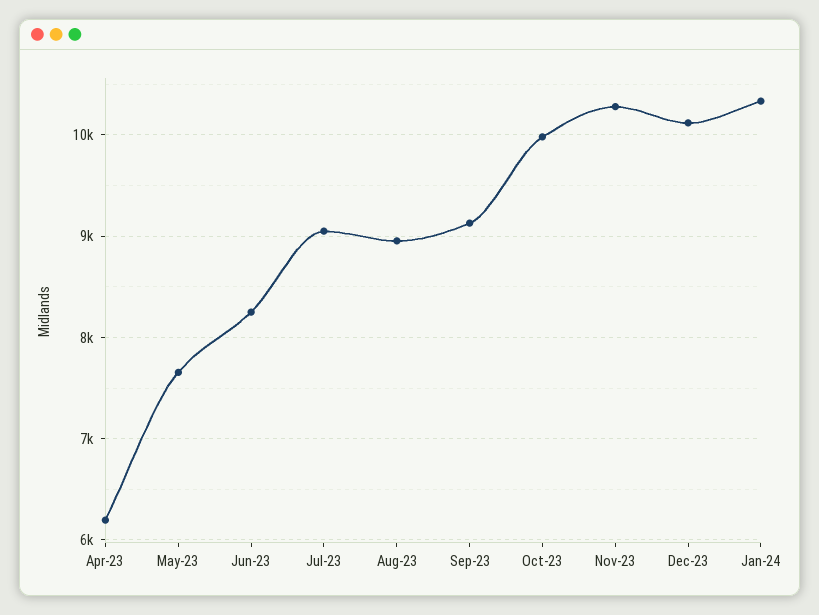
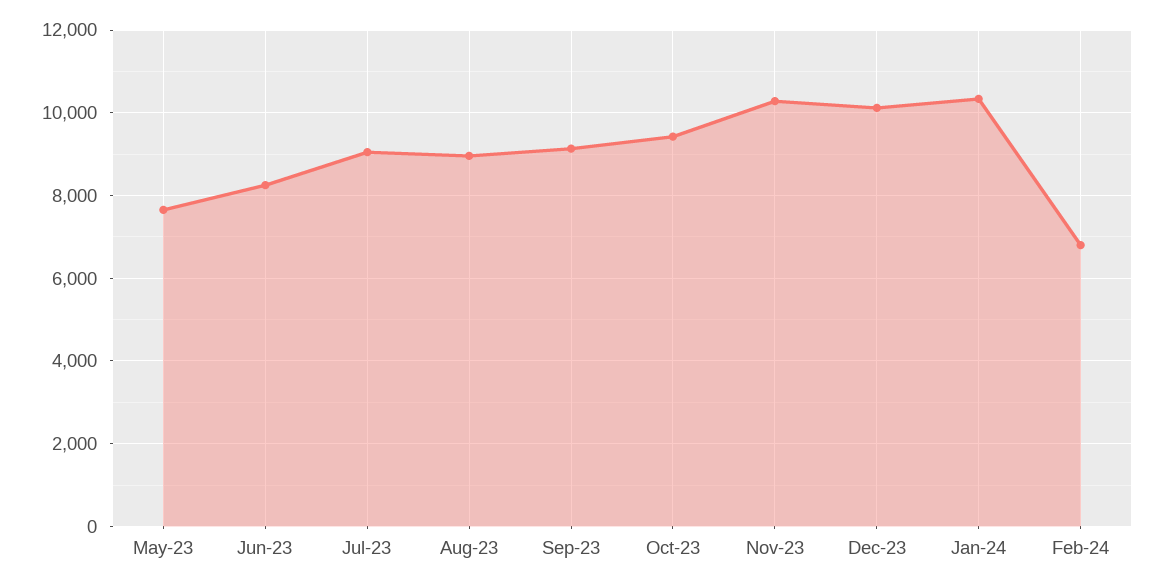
Apr-23: 6200 -> none
Oct-23: 10000 -> 9400
Feb-24: none -> 6800

